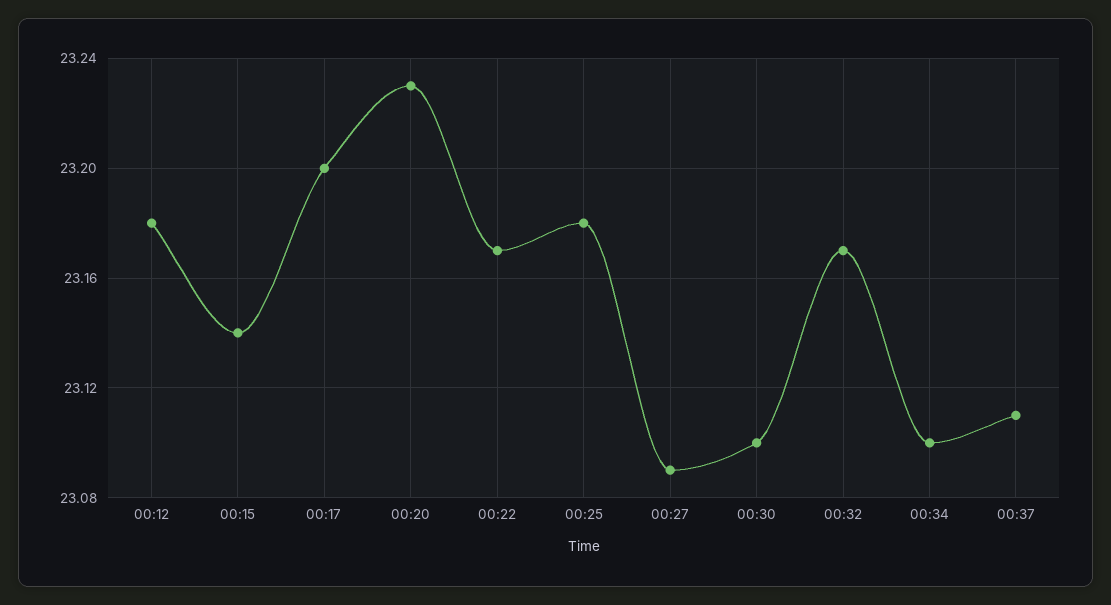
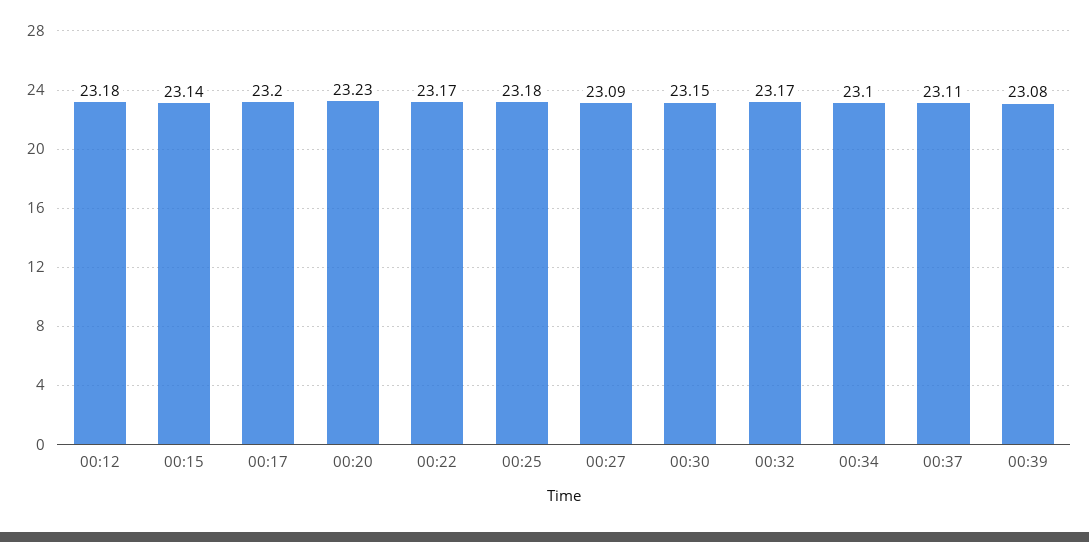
00:30: 23.1 -> 23.15
00:39: none -> 23.08

